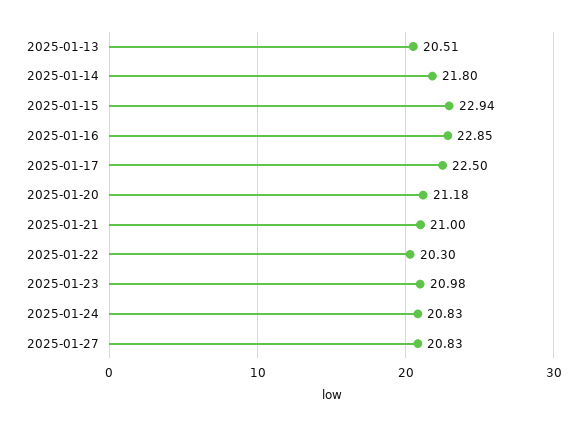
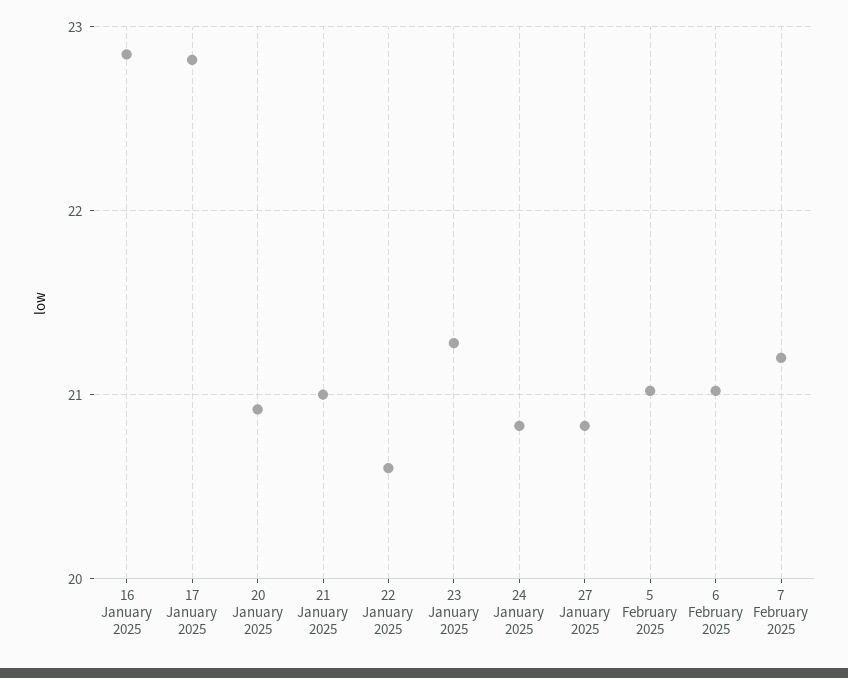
2025-01-13: 20.51 -> none
2025-01-14: 21.8 -> none
2025-01-15: 22.94 -> none
2025-01-17: 22.5 -> 22.8
2025-01-20: 21.18 -> 20.9
2025-01-22: 20.3 -> 20.6
2025-01-23: 20.98 -> 21.3
5 February 2025: none -> 21
6 February 2025: none -> 21
7 February 2025: none -> 21.2

